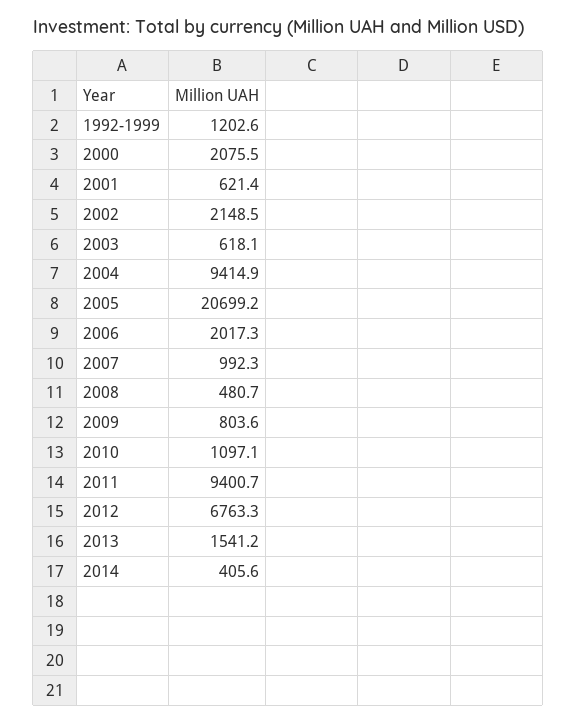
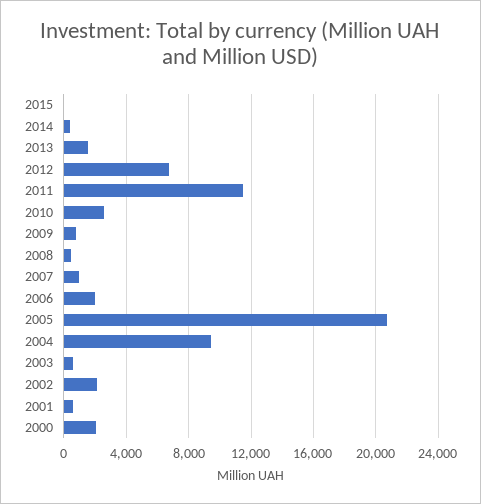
1992-1999: 1202.6 -> none
2010: 1097.1 -> 2500
2011: 9400.7 -> 11500
2015: none -> 0

